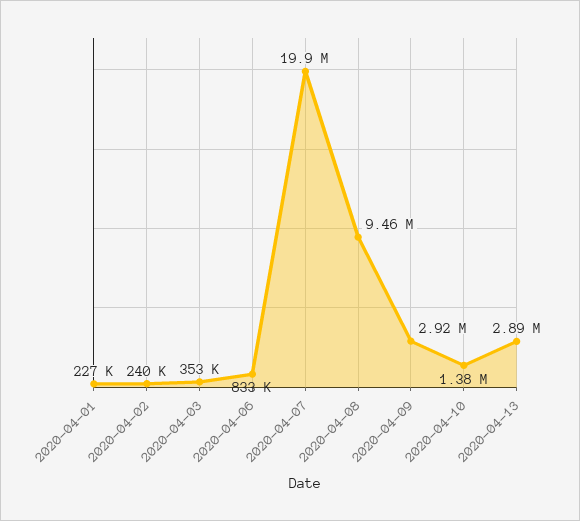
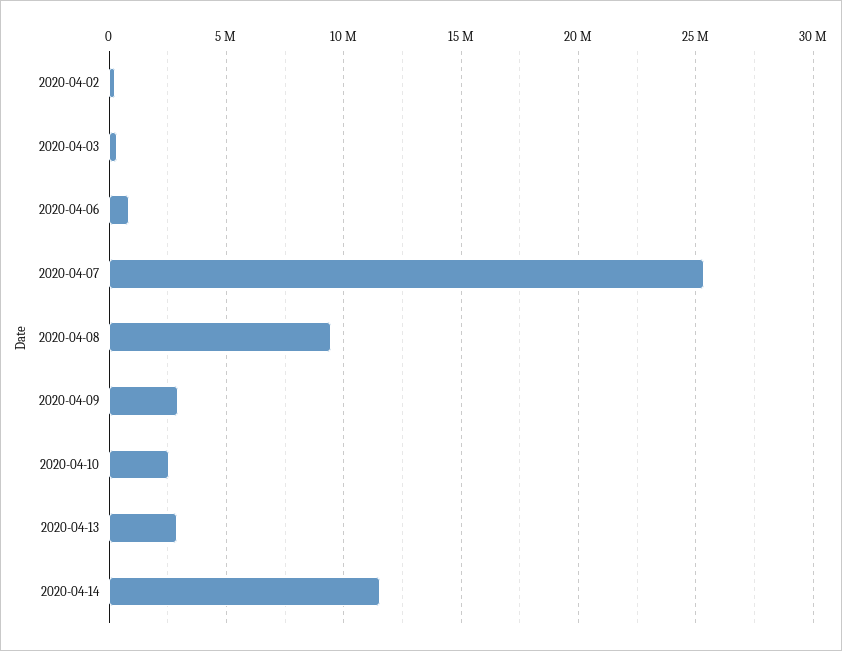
2020-04-01: 227000 -> none
2020-04-07: 19900000 -> 25500000
2020-04-10: 1380000 -> 2500000
2020-04-14: none -> 11500000

